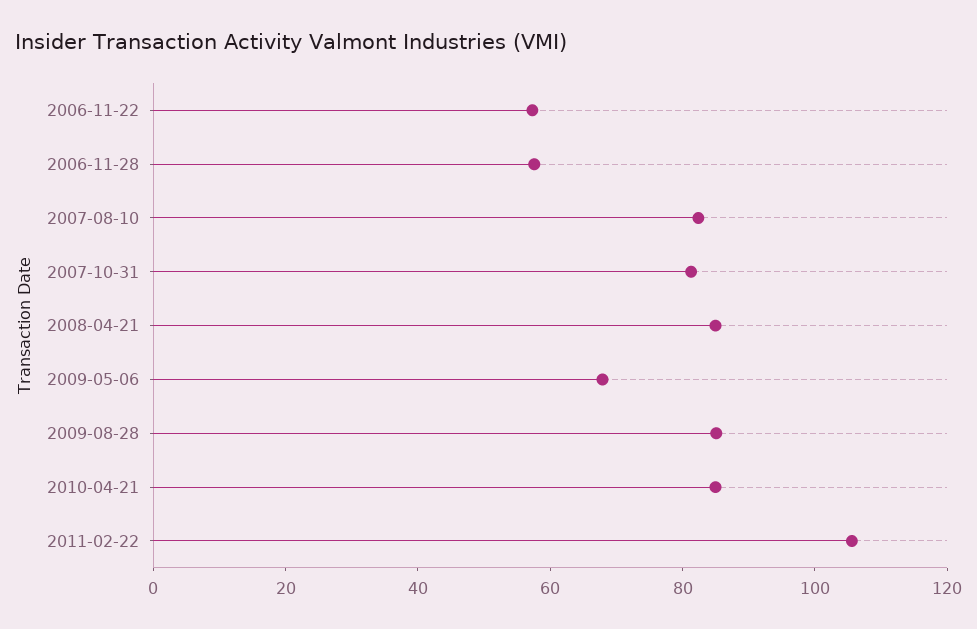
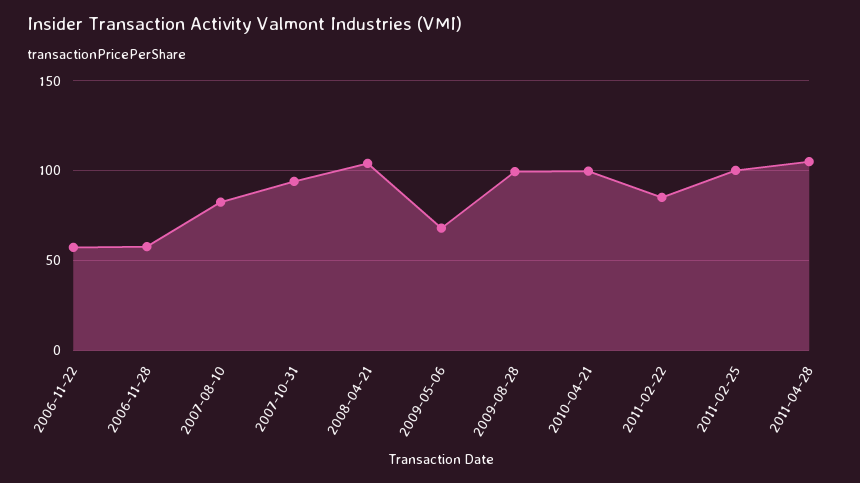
2007-10-31: 80 -> 95
2008-04-21: 85 -> 105
2009-08-28: 85 -> 100
2010-04-21: 85 -> 100
2011-02-22: 105 -> 85
2011-02-25: none -> 100
2011-04-28: none -> 105

